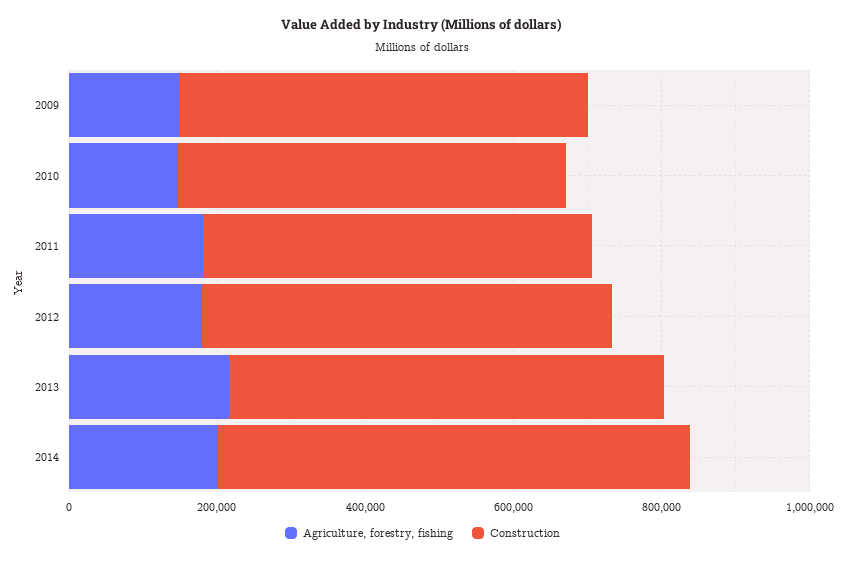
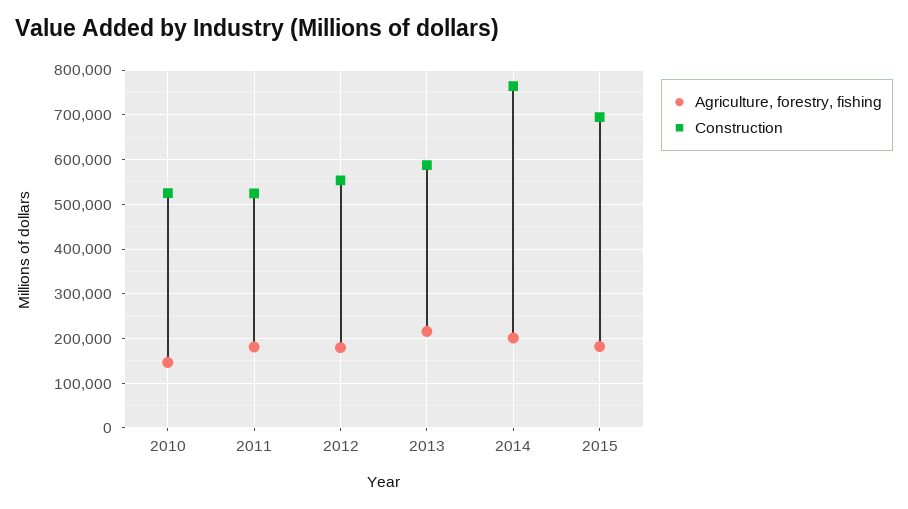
Agriculture, forestry, fishing, 2009: 150000 -> none
Construction, 2009: 550000 -> none
Construction, 2014: 650000 -> 760000
Agriculture, forestry, fishing, 2015: none -> 180000
Construction, 2015: none -> 700000

